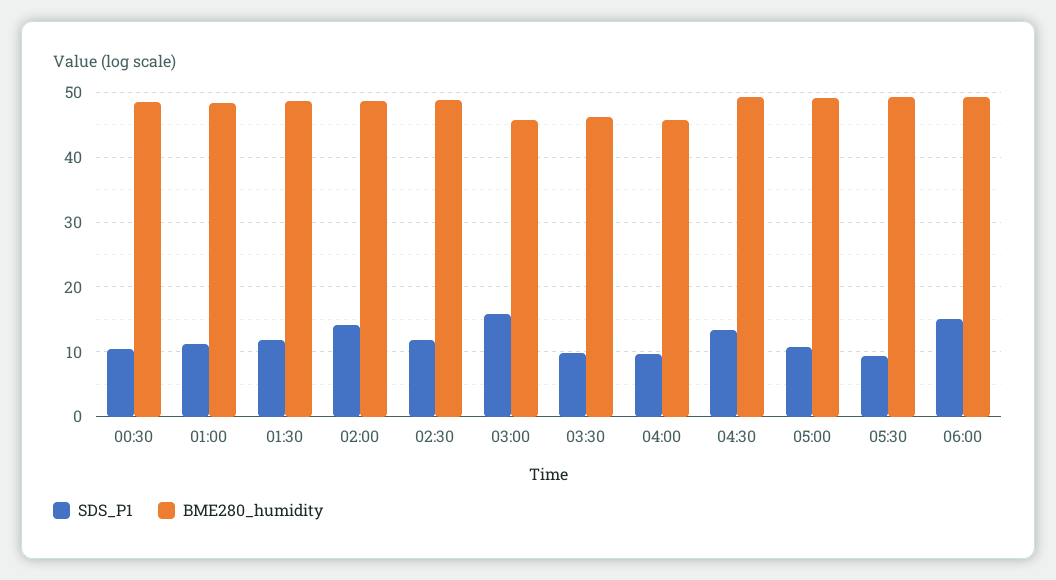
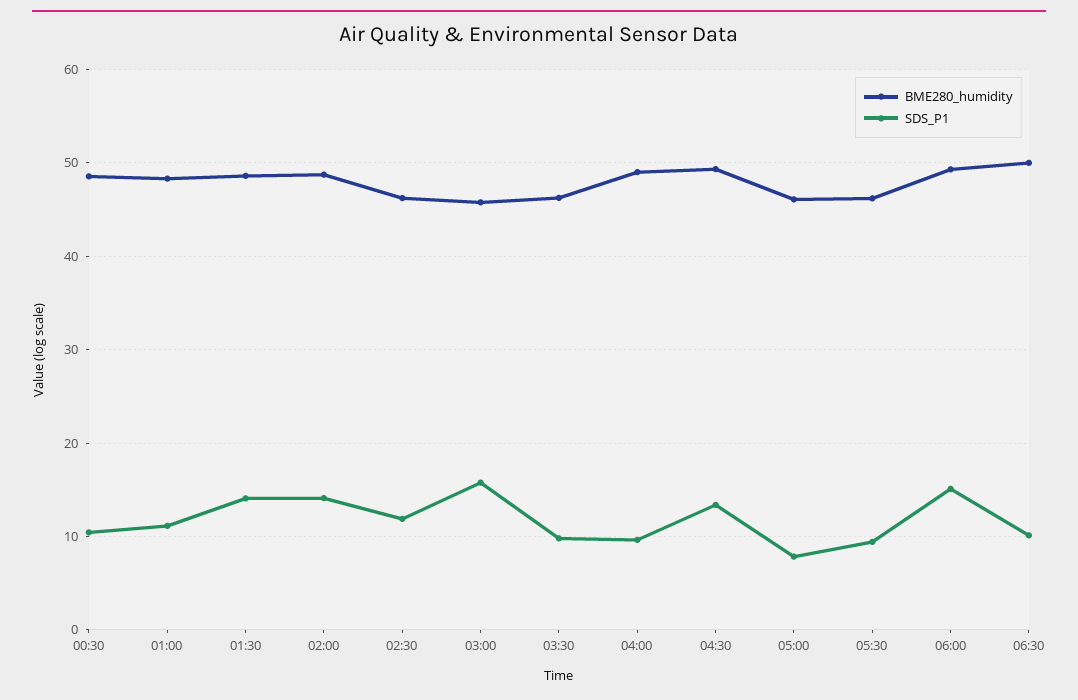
SDS_P1, 01:30: 12 -> 14
BME280_humidity, 02:30: 49 -> 46
BME280_humidity, 04:00: 46 -> 49
SDS_P1, 05:00: 11 -> 8
BME280_humidity, 05:00: 49 -> 46
BME280_humidity, 05:30: 49 -> 46
BME280_humidity, 06:30: none -> 50
SDS_P1, 06:30: none -> 10

